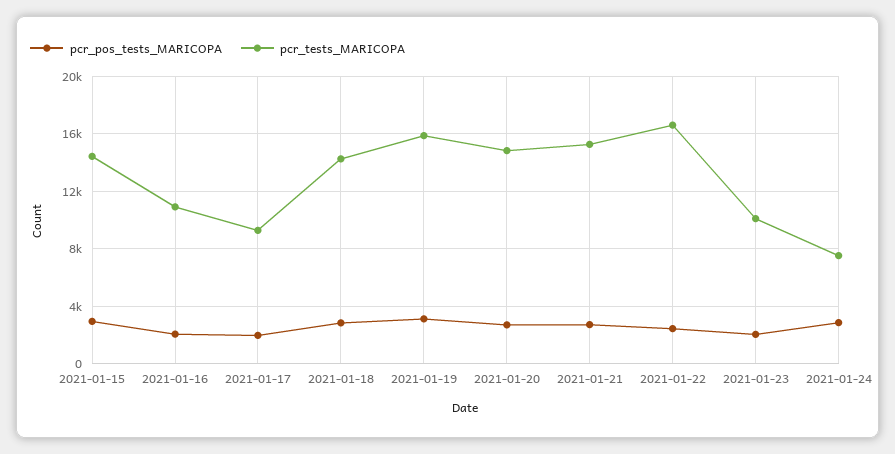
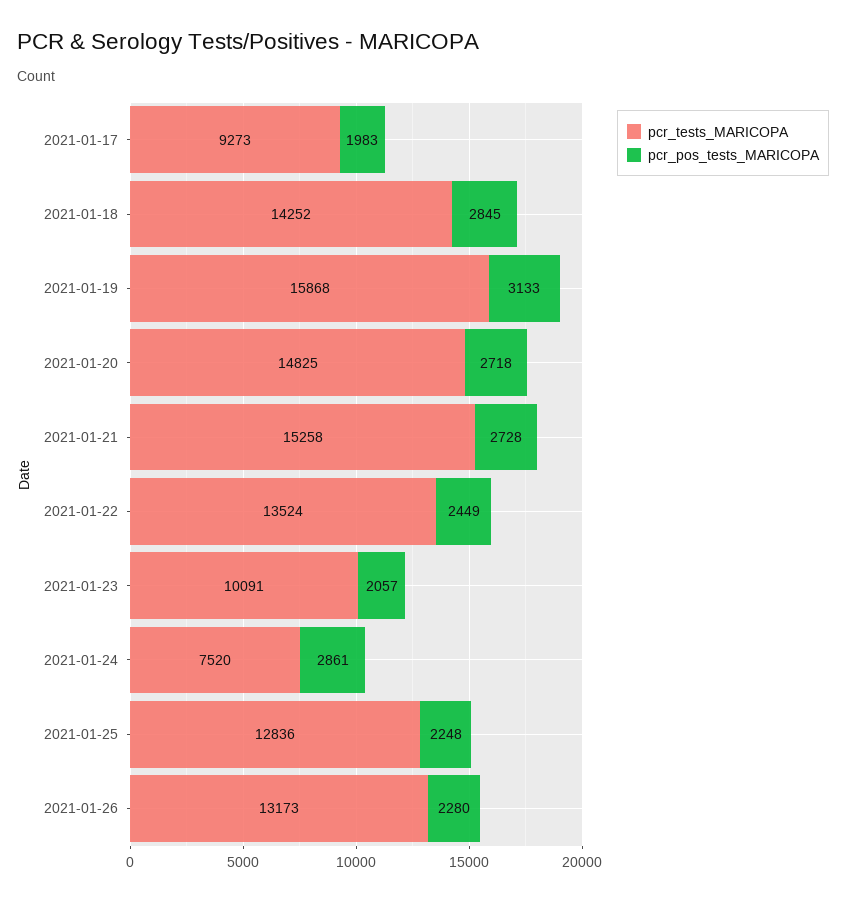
pcr_pos_tests_MARICOPA, 2021-01-15: 3000 -> none
pcr_tests_MARICOPA, 2021-01-15: 14500 -> none
pcr_pos_tests_MARICOPA, 2021-01-16: 2000 -> none
pcr_tests_MARICOPA, 2021-01-16: 11000 -> none
pcr_tests_MARICOPA, 2021-01-22: 16500 -> 13524
pcr_tests_MARICOPA, 2021-01-25: none -> 12836
pcr_pos_tests_MARICOPA, 2021-01-25: none -> 2248
pcr_tests_MARICOPA, 2021-01-26: none -> 13173
pcr_pos_tests_MARICOPA, 2021-01-26: none -> 2280

